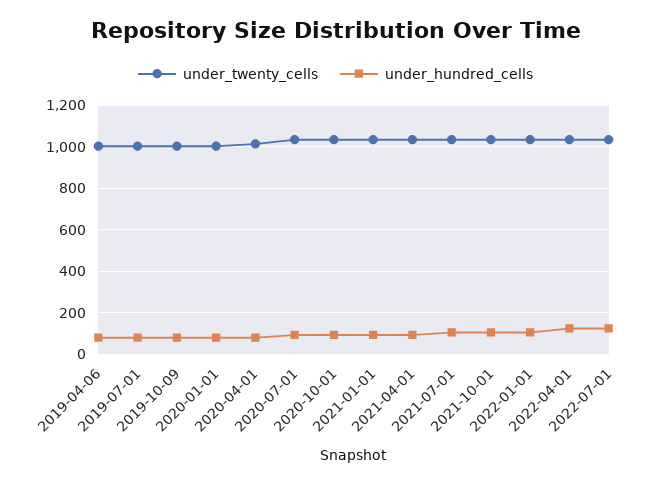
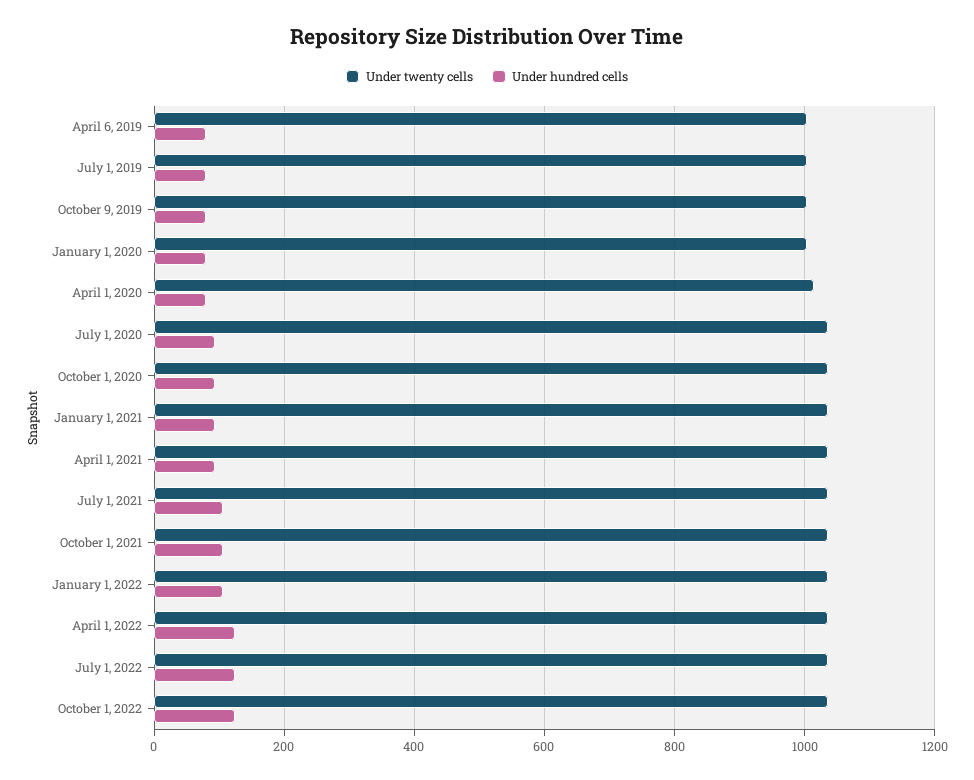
under_twenty_cells, October 1, 2022: none -> 1040
under_hundred_cells, October 1, 2022: none -> 120

